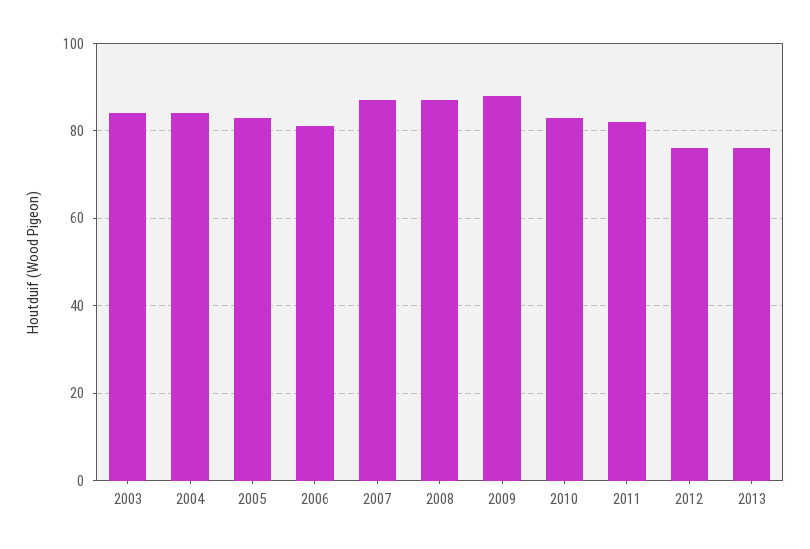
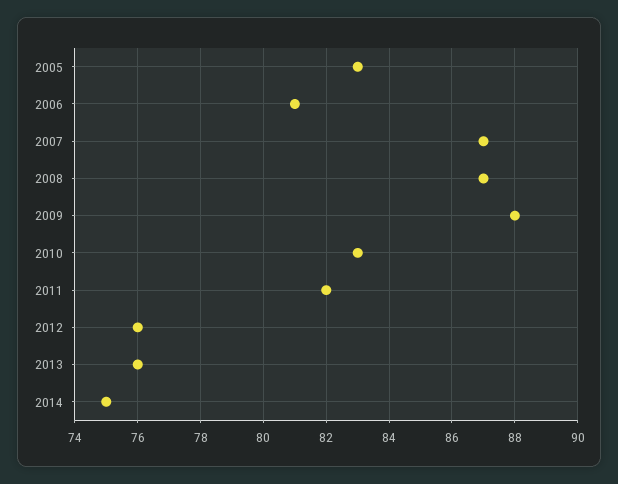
2003: 85 -> none
2004: 85 -> none
2014: none -> 75

